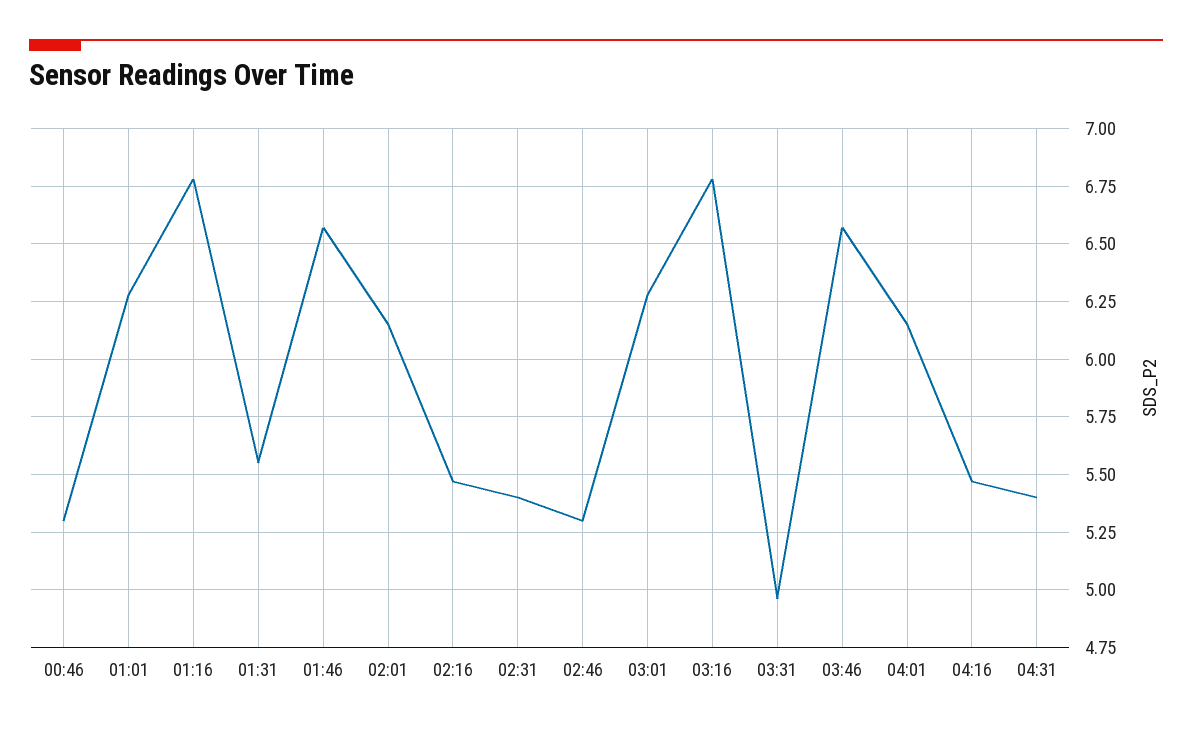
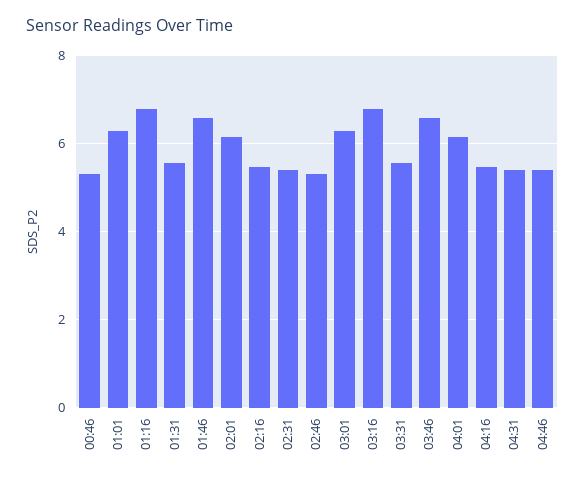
03:31: 4.95 -> 5.6
04:46: none -> 5.4

